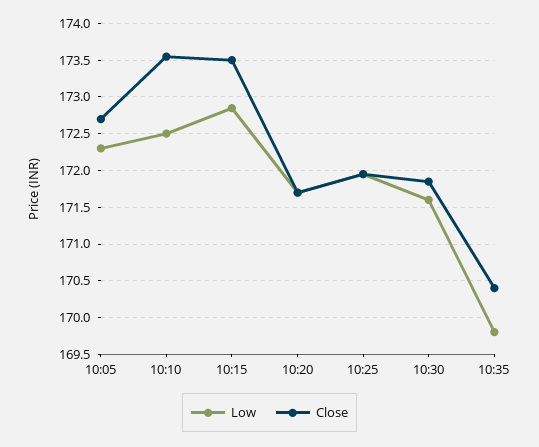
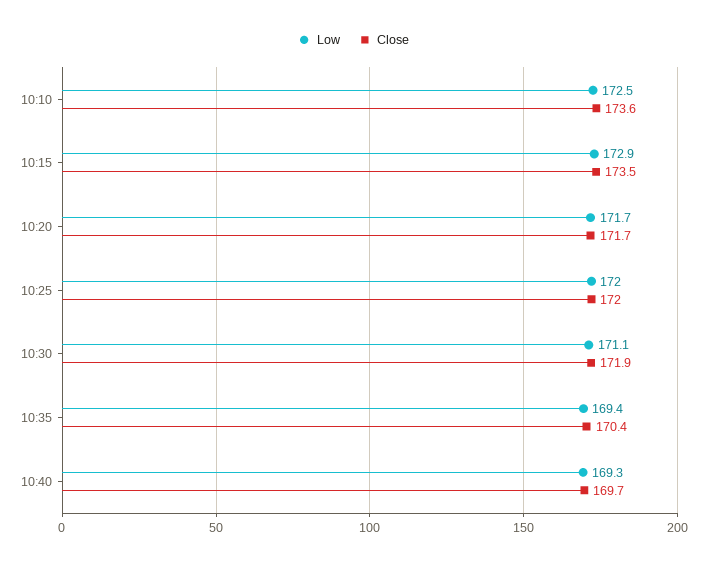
Low, 10:05: 172.3 -> none
Close, 10:05: 172.7 -> none
Low, 10:30: 171.6 -> 171.1
Low, 10:35: 169.8 -> 169.4
Low, 10:40: none -> 169.3
Close, 10:40: none -> 169.7

